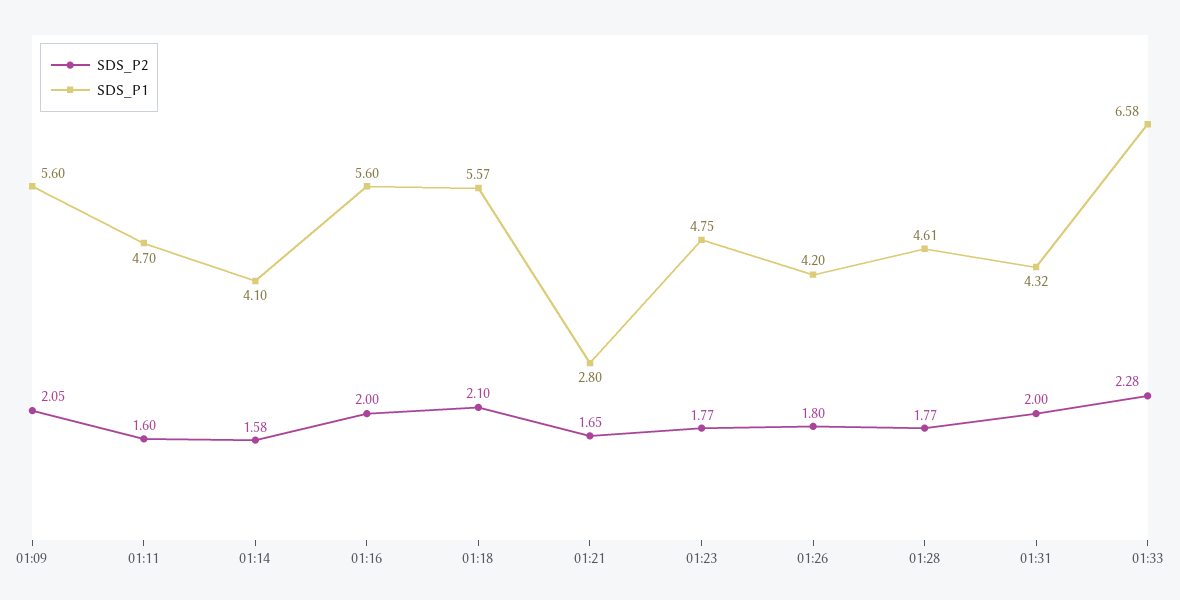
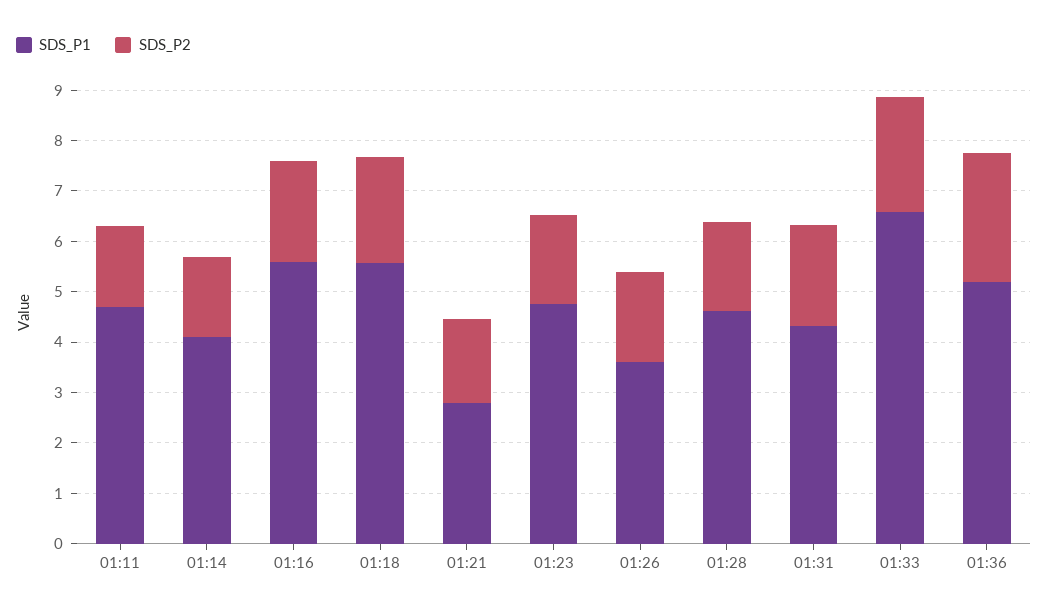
SDS_P2, 01:09: 2.05 -> none
SDS_P1, 01:09: 5.6 -> none
SDS_P1, 01:26: 4.2 -> 3.6
SDS_P1, 01:36: none -> 5.2
SDS_P2, 01:36: none -> 2.6

